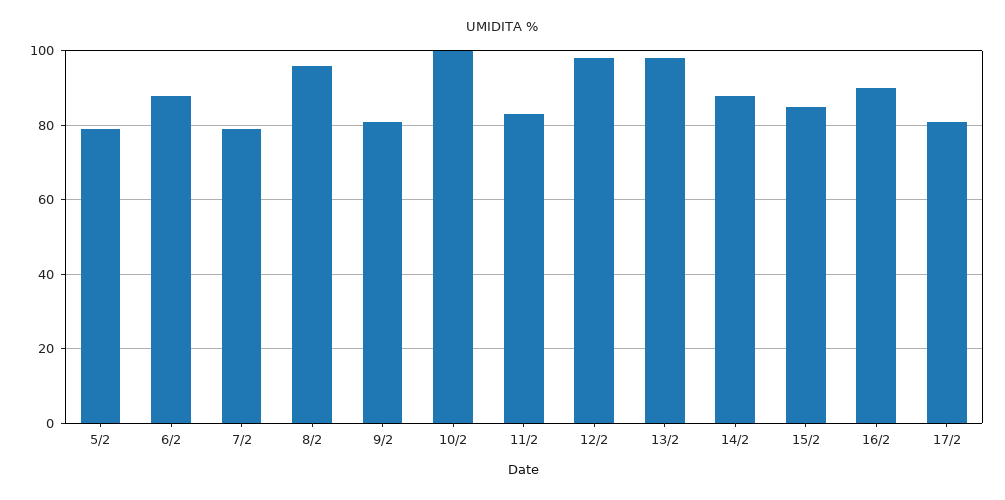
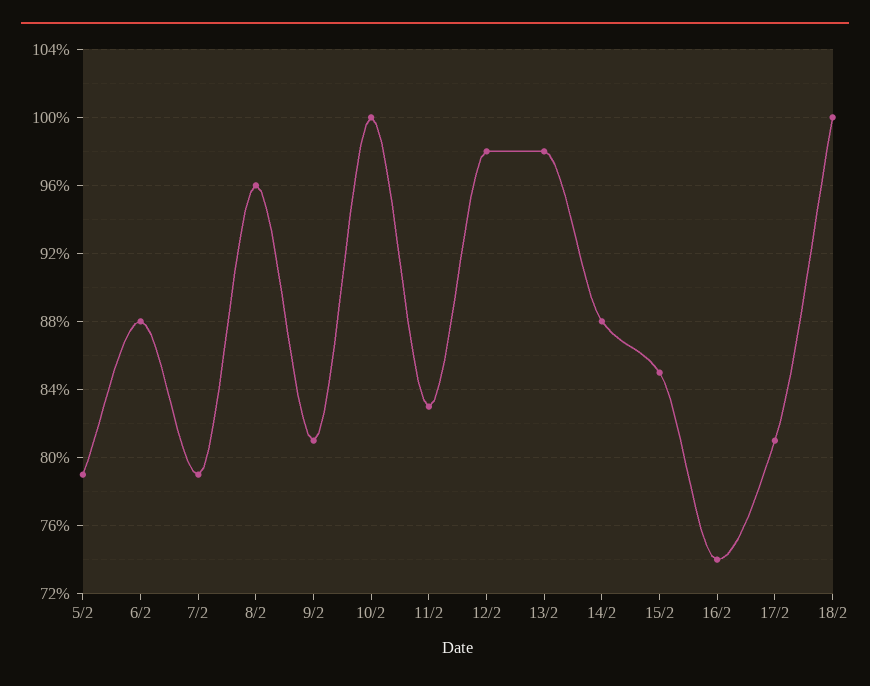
16/2: 90 -> 74
18/2: none -> 100

